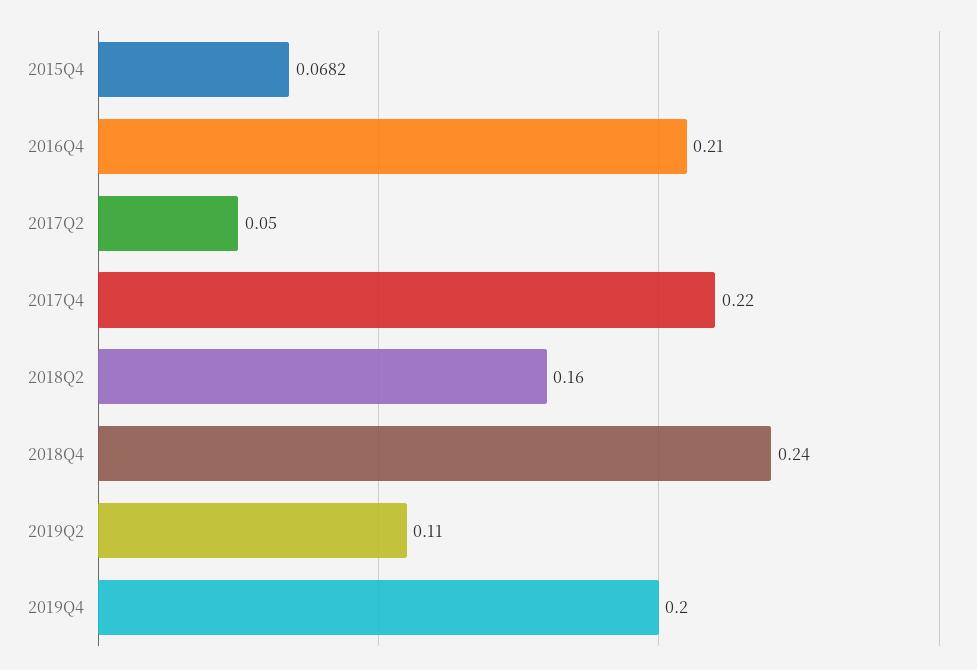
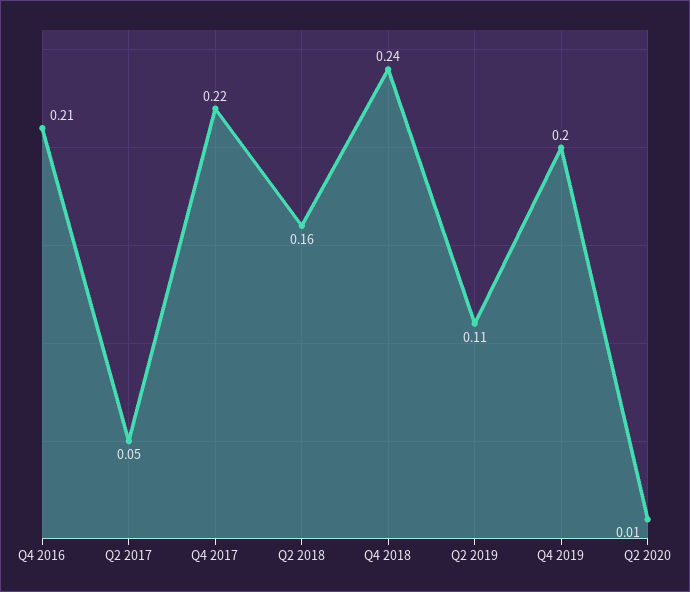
2015Q4: 0.0682 -> none
Q2 2020: none -> 0.01

